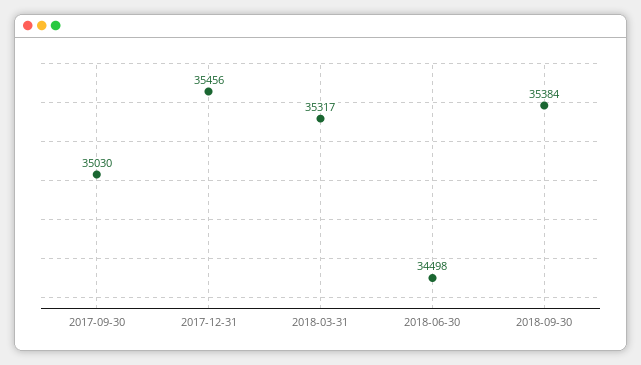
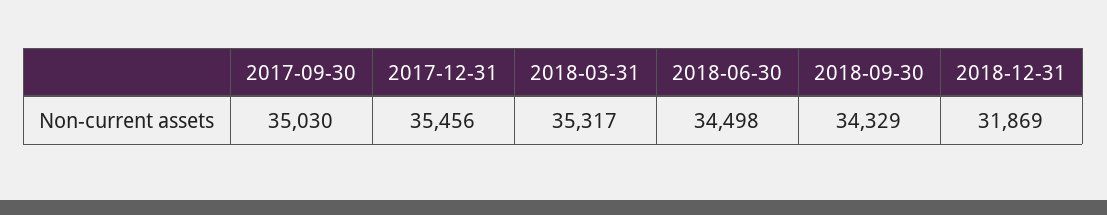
2018-09-30: 35384 -> 34329
2018-12-31: none -> 31869

